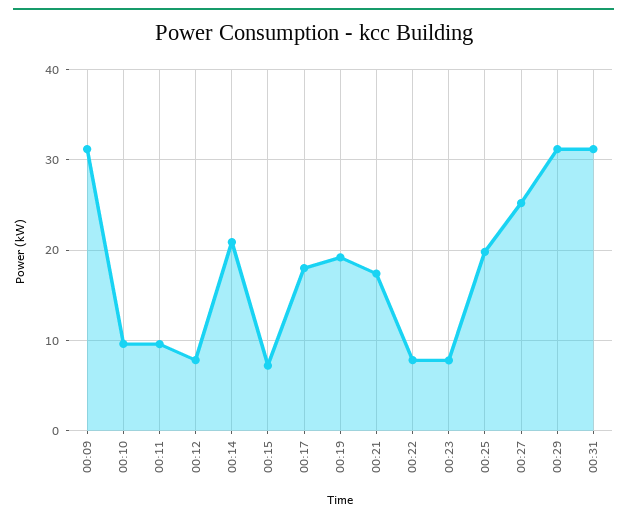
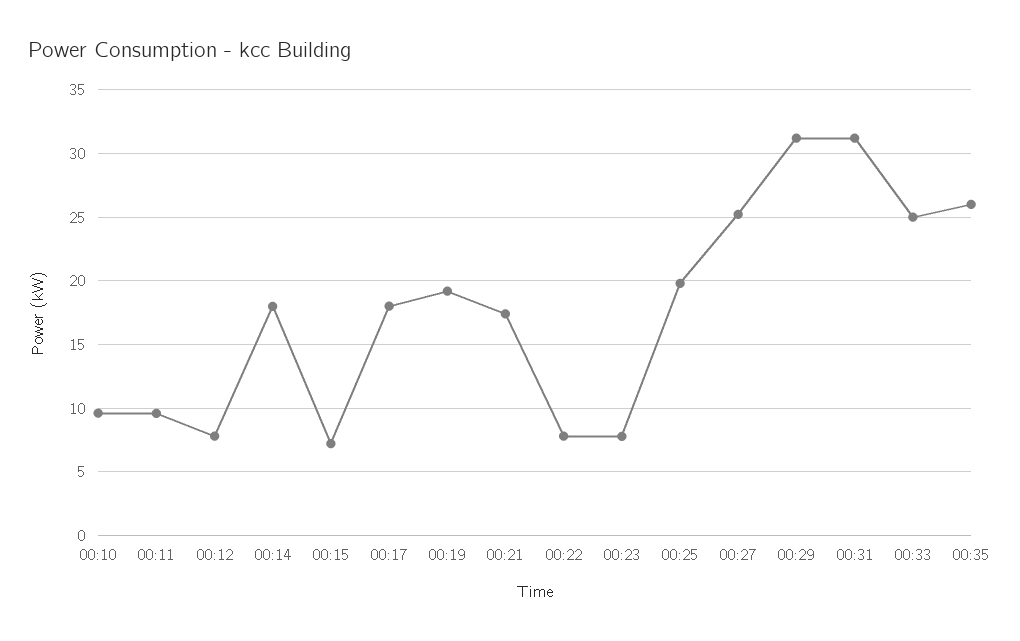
00:09: 31 -> none
00:14: 21 -> 18
00:33: none -> 25
00:35: none -> 26

